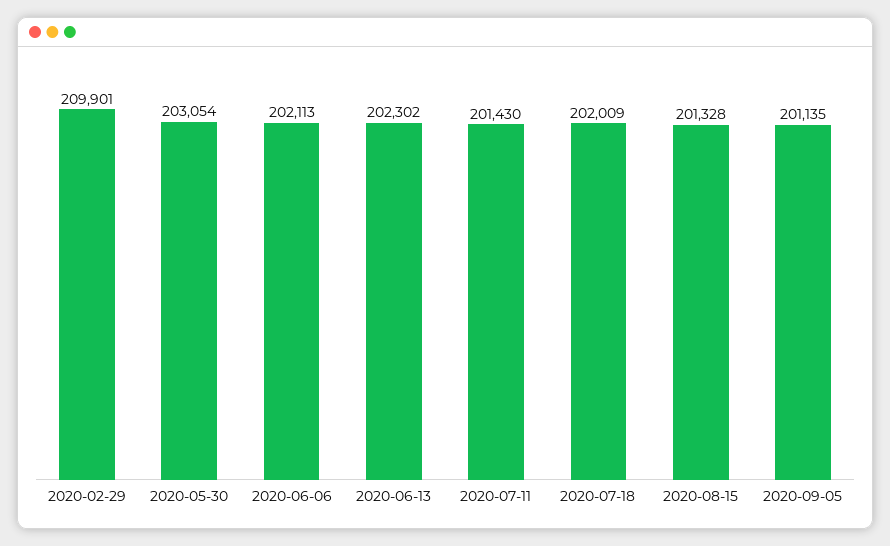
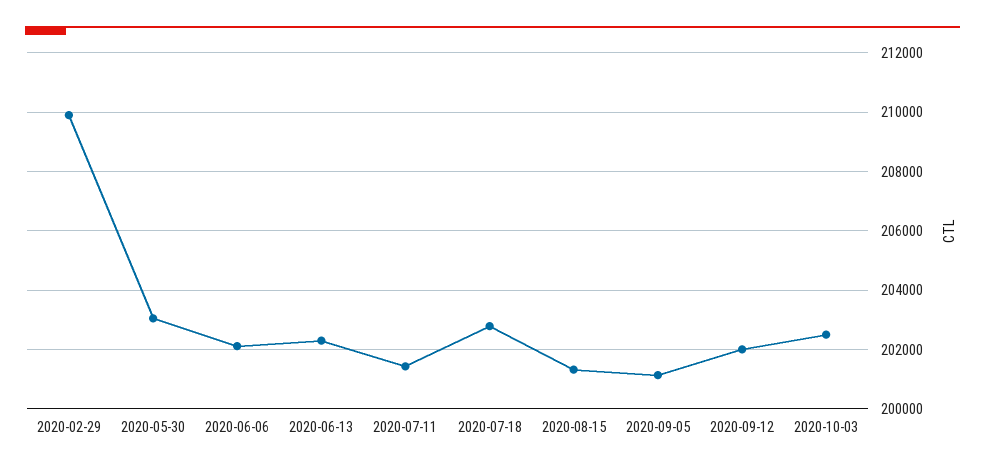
2020-07-18: 202009 -> 202750
2020-09-12: none -> 202000
2020-10-03: none -> 202500

